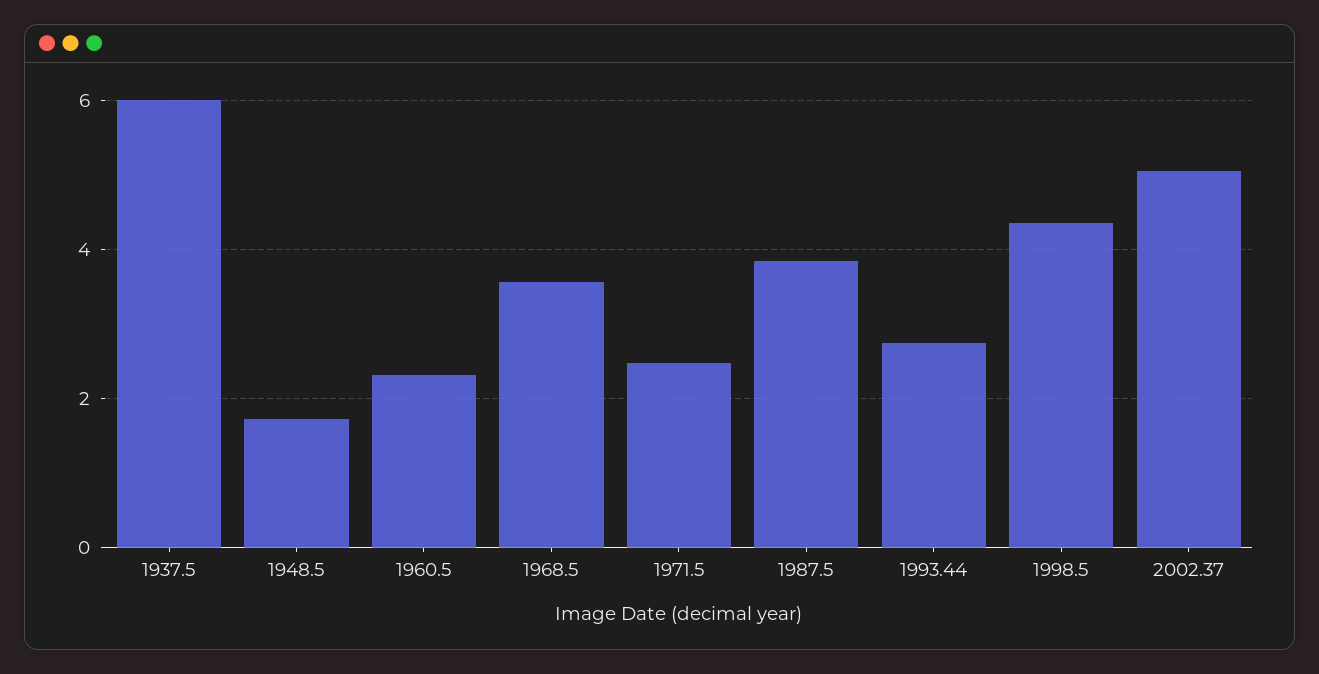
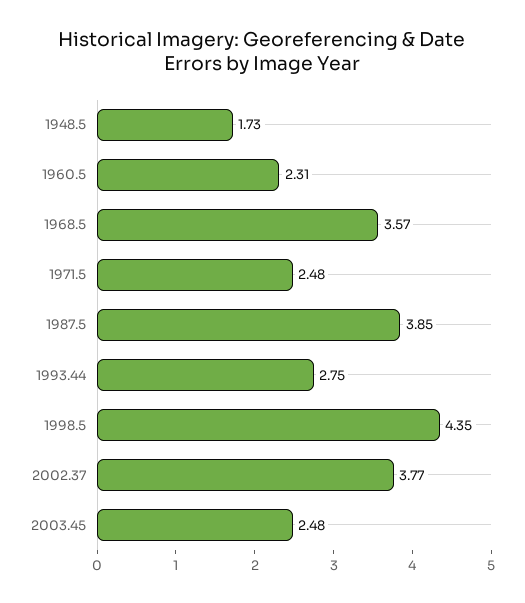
1937.5: 6 -> none
2002.37: 5 -> 3.77
2003.45: none -> 2.48

